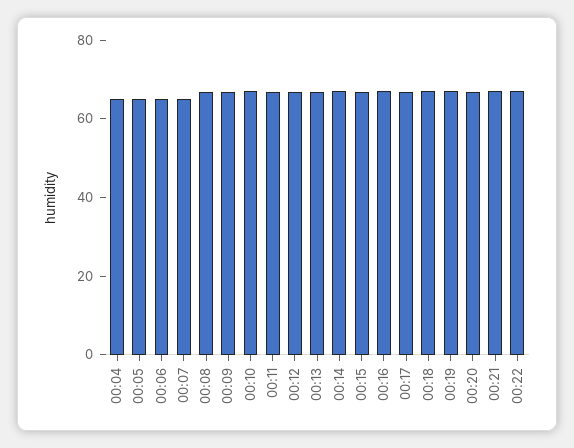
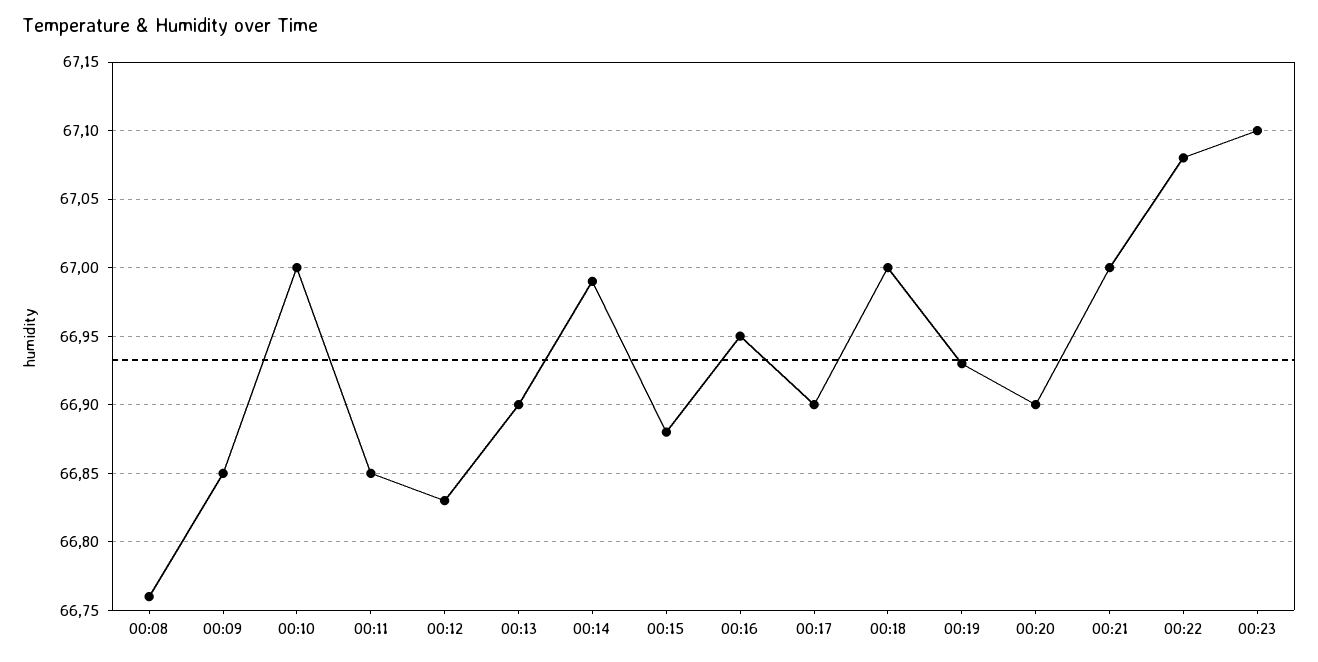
00:04: 65 -> none
00:05: 65 -> none
00:06: 65 -> none
00:07: 65 -> none
00:23: none -> 67.1

